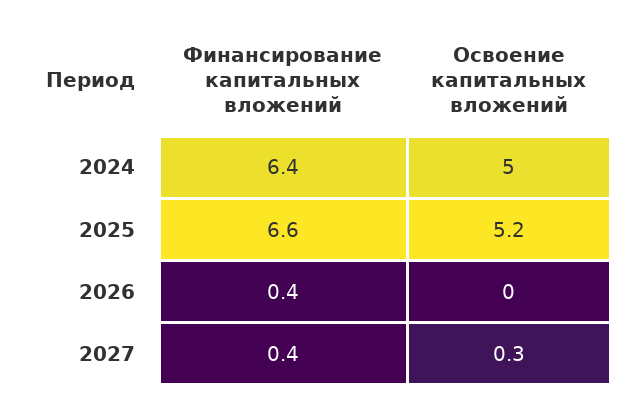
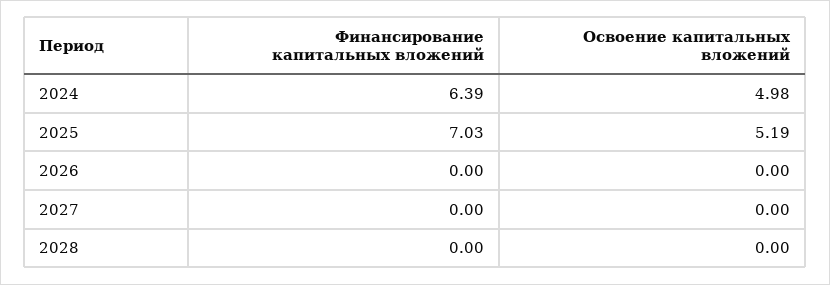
Финансирование капитальных вложений, 2025: 6.6 -> 7.03
Финансирование капитальных вложений, 2026: 0.4 -> 0
Финансирование капитальных вложений, 2027: 0.4 -> 0
Освоение капитальных вложений, 2027: 0.3 -> 0
Финансирование капитальных вложений, 2028: none -> 0
Освоение капитальных вложений, 2028: none -> 0

